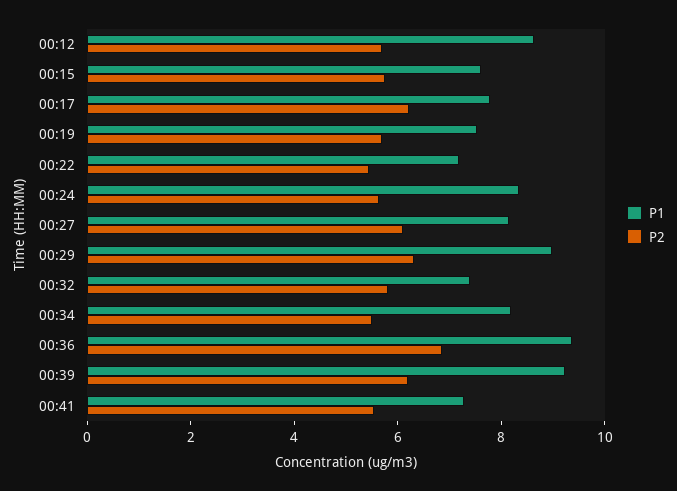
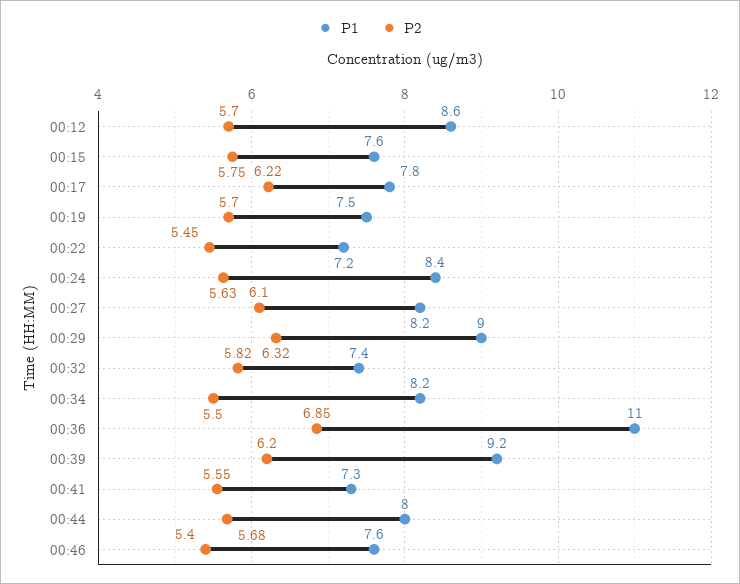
P1, 00:36: 9.5 -> 11
P1, 00:44: none -> 8
P2, 00:44: none -> 5.68
P1, 00:46: none -> 7.6
P2, 00:46: none -> 5.4

